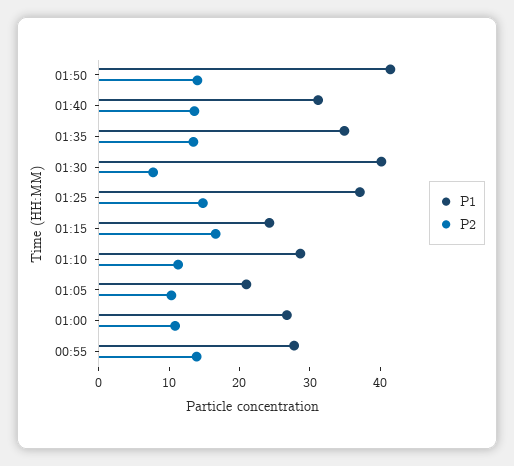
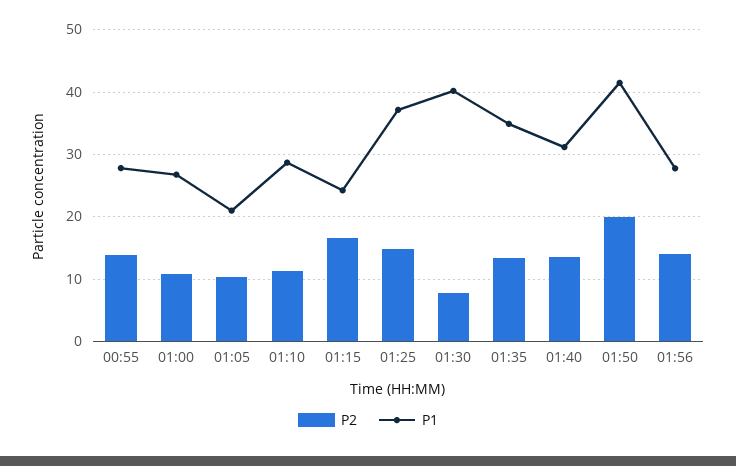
P2, 01:50: 14 -> 20
P2, 01:56: none -> 14
P1, 01:56: none -> 28

